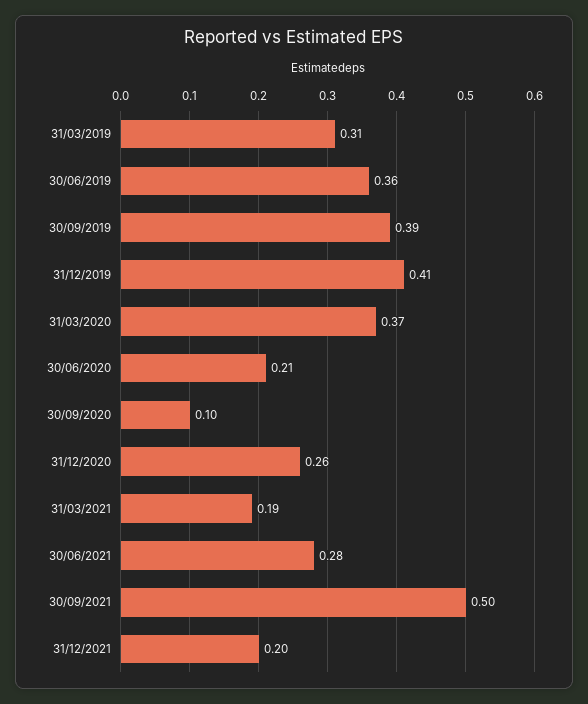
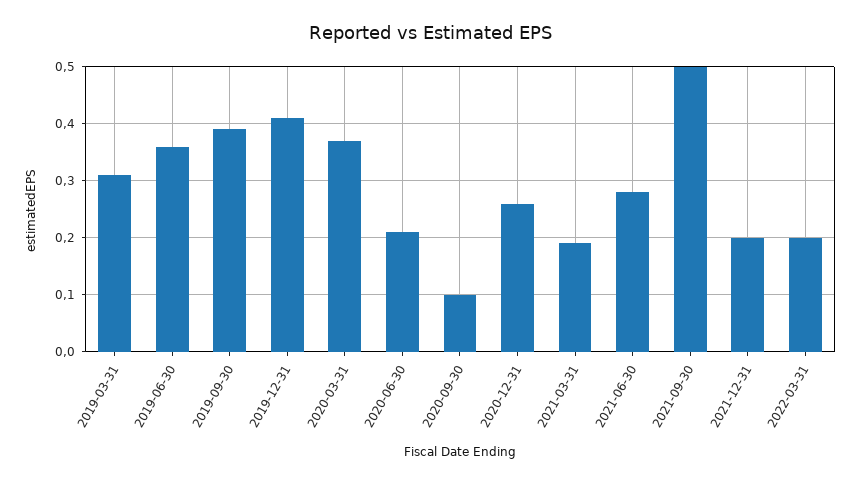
2022-03-31: none -> 0.2

